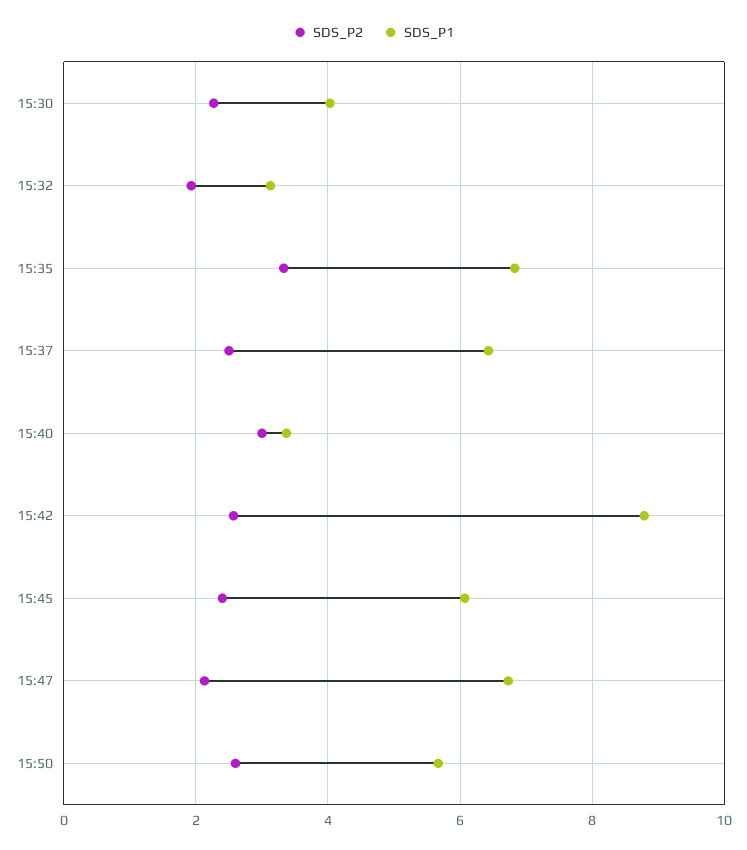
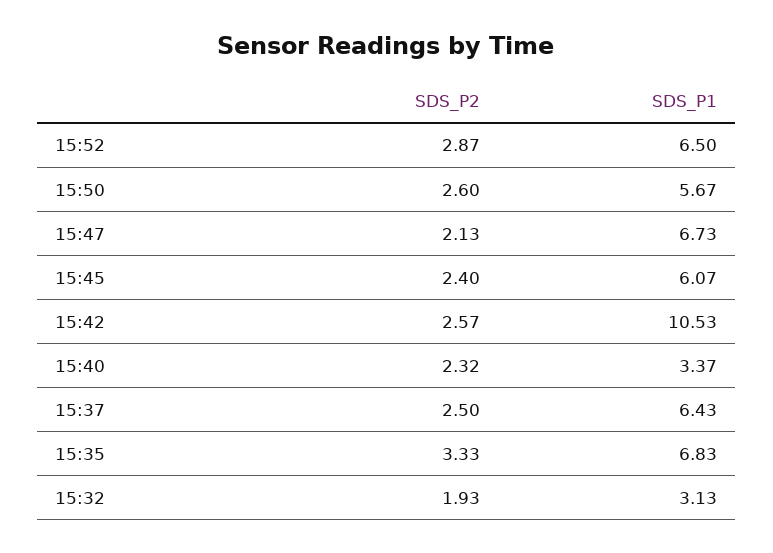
SDS_P2, 15:30: 2.2 -> none
SDS_P1, 15:30: 4 -> none
SDS_P2, 15:40: 3 -> 2.32
SDS_P1, 15:42: 8.8 -> 10.53
SDS_P2, 15:52: none -> 2.87
SDS_P1, 15:52: none -> 6.5

